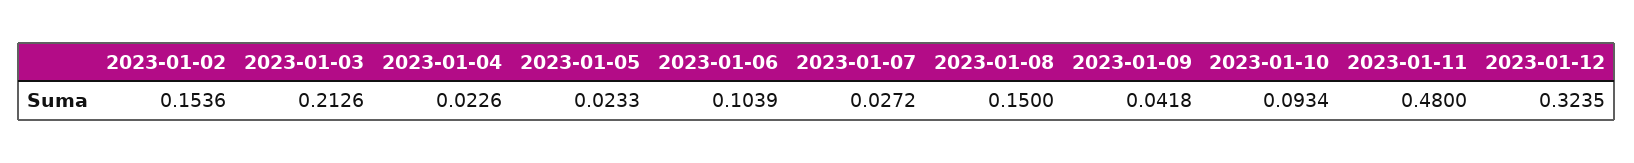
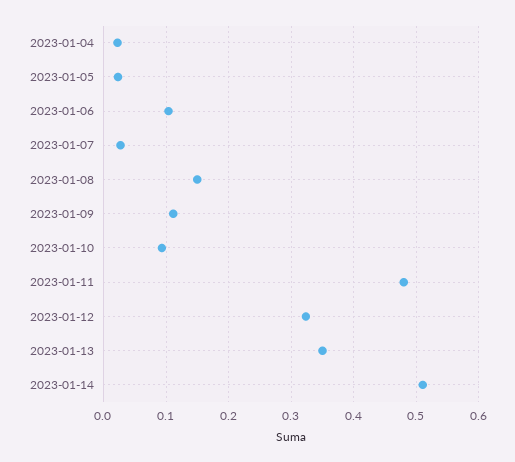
2023-01-02: 0.1536 -> none
2023-01-03: 0.2126 -> none
2023-01-09: 0.0418 -> 0.11
2023-01-13: none -> 0.35
2023-01-14: none -> 0.51

